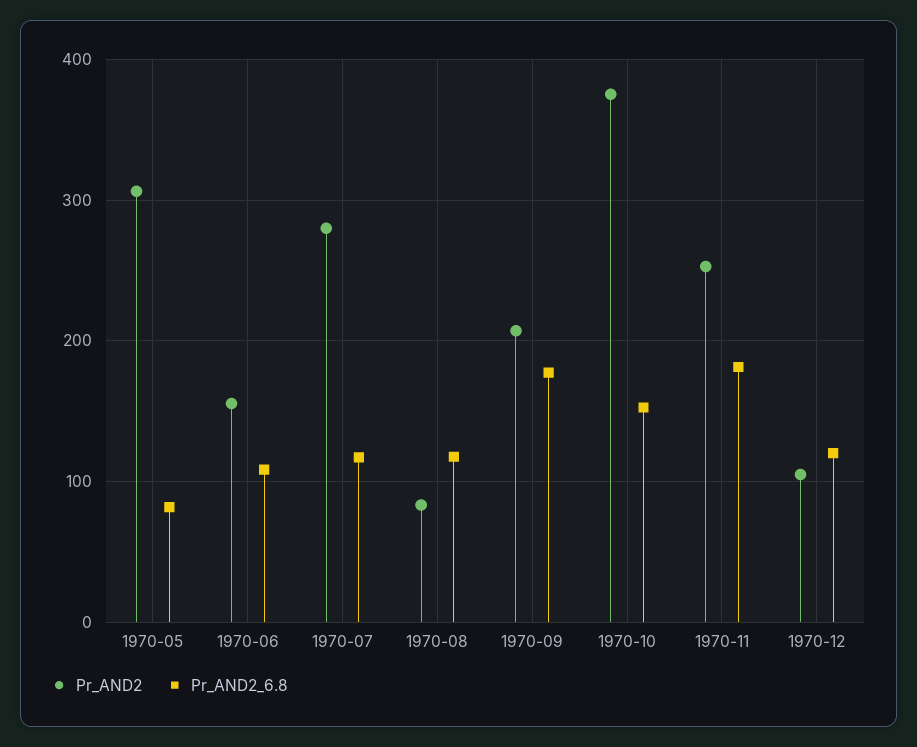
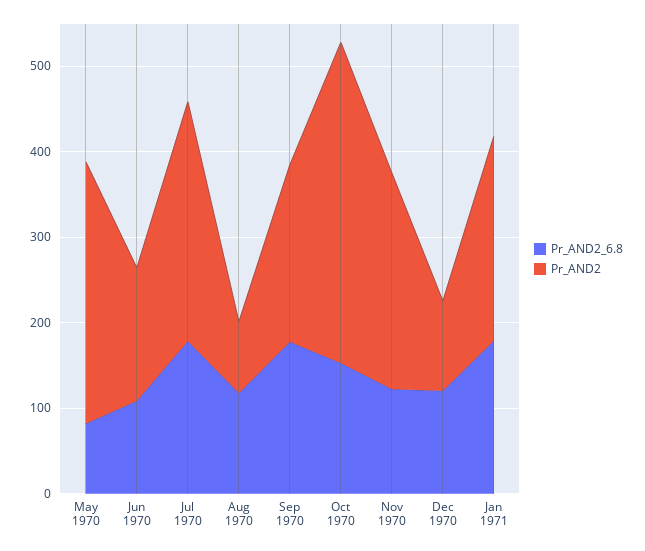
Pr_AND2_6.8, 1970-07: 120 -> 180
Pr_AND2_6.8, 1970-11: 180 -> 120
Pr_AND2_6.8, Jan 1971: none -> 180
Pr_AND2, Jan 1971: none -> 240

